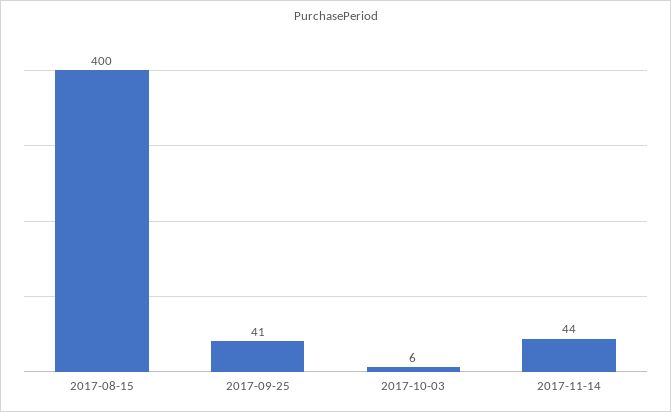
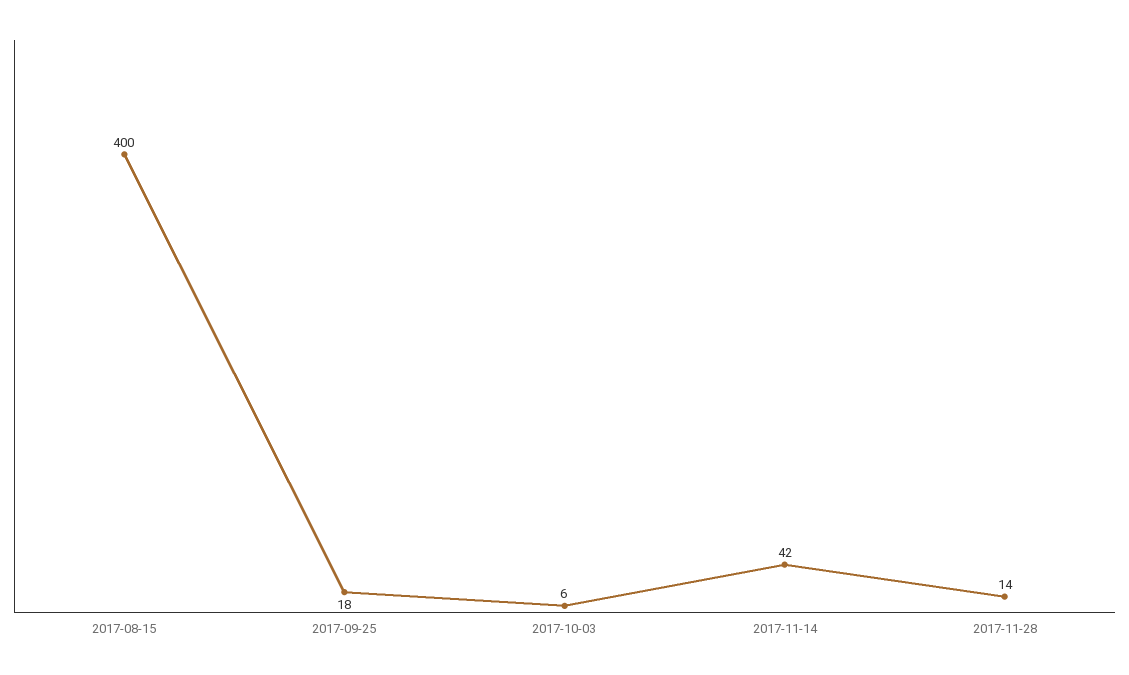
2017-09-25: 41 -> 18
2017-11-14: 44 -> 42
2017-11-28: none -> 14

